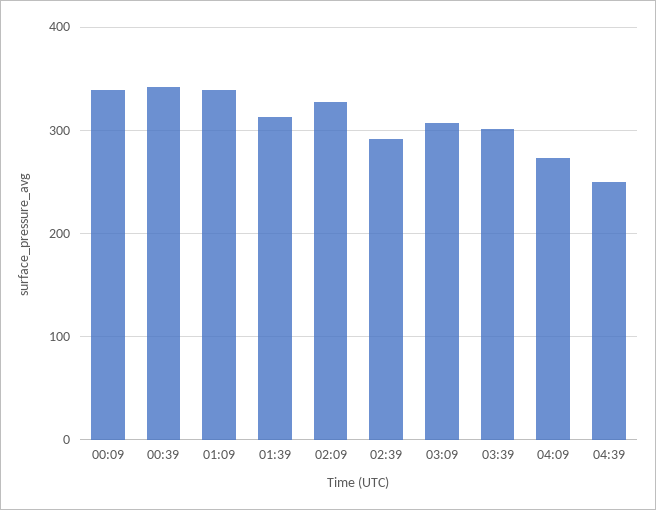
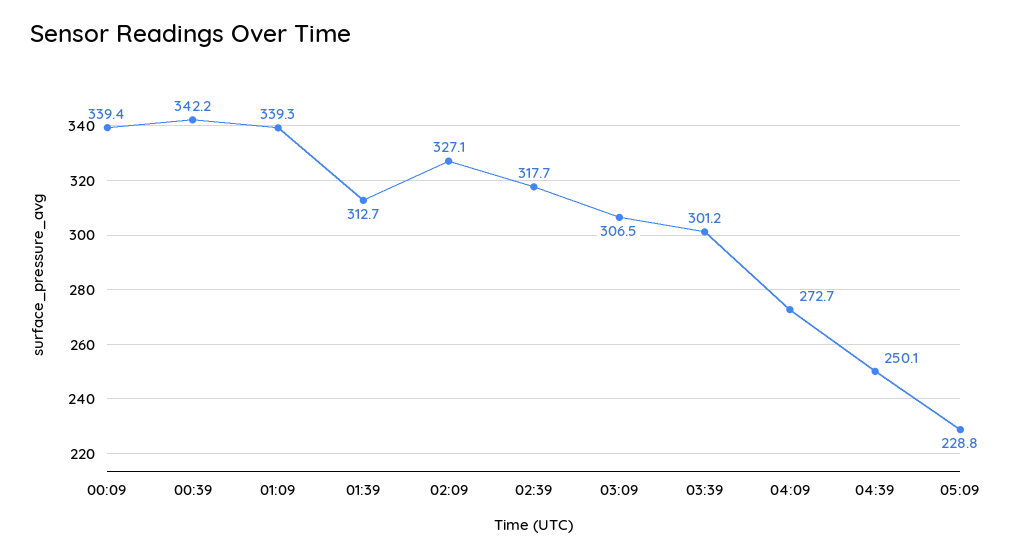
02:39: 290 -> 317.7
05:09: none -> 228.8

